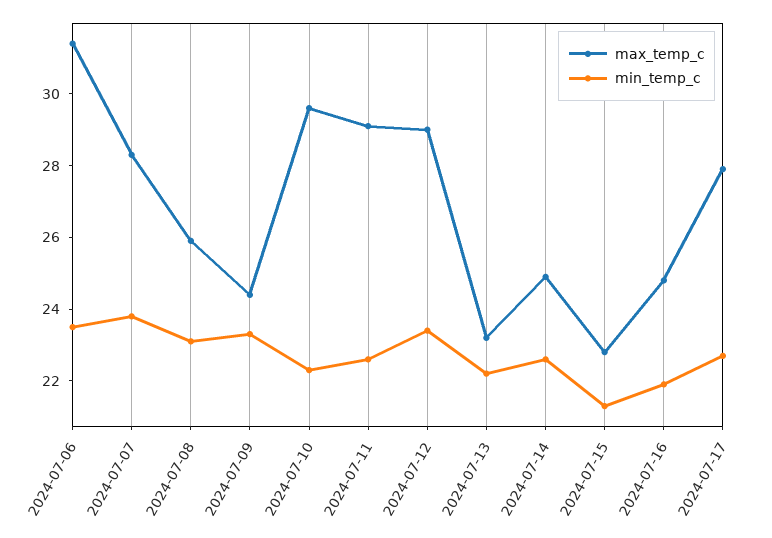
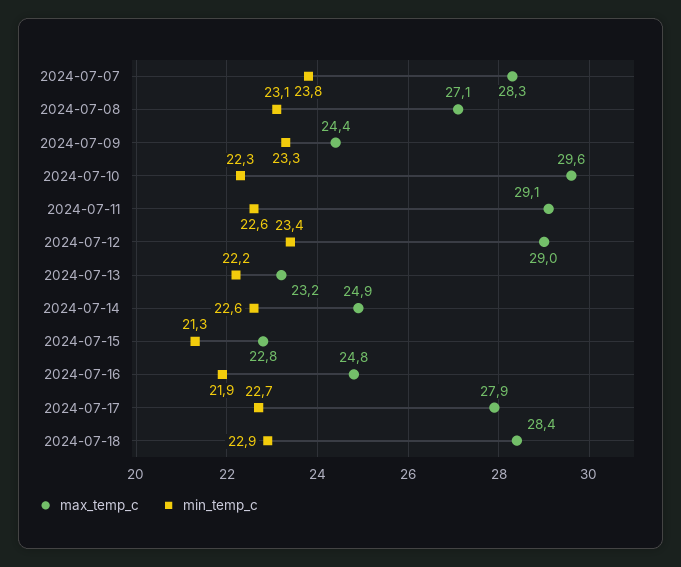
max_temp_c, 2024-07-06: 31.5 -> none
min_temp_c, 2024-07-06: 23.5 -> none
max_temp_c, 2024-07-08: 26 -> 27.1
max_temp_c, 2024-07-18: none -> 28.4
min_temp_c, 2024-07-18: none -> 22.9

